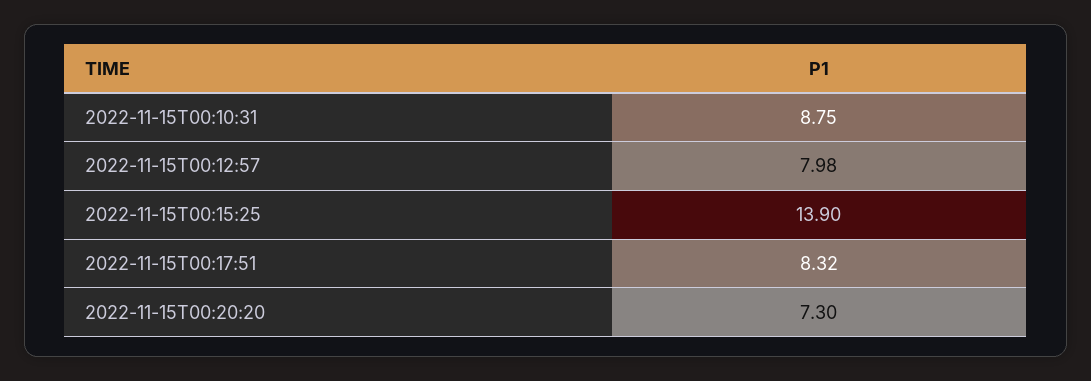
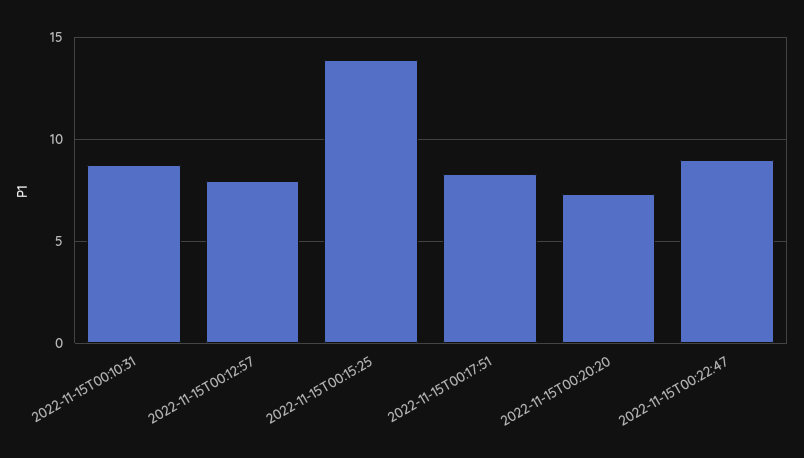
2022-11-15T00:22:47: none -> 9

